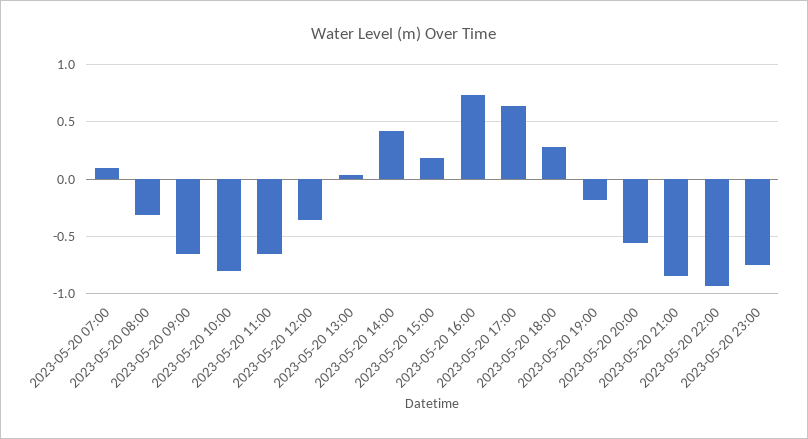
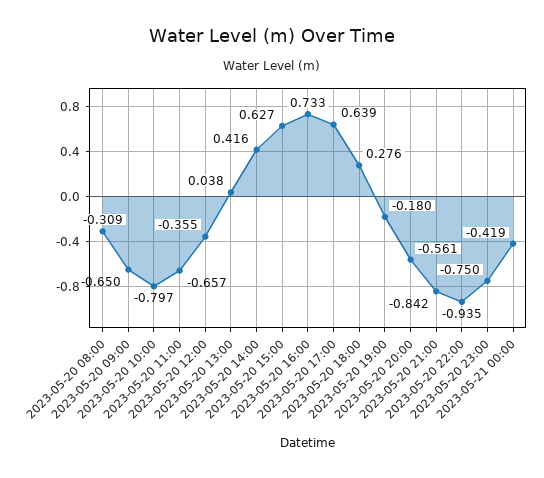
2023-05-20 07:00: 0.1 -> none
2023-05-20 15:00: 0.2 -> 0.627
2023-05-21 00:00: none -> -0.419

